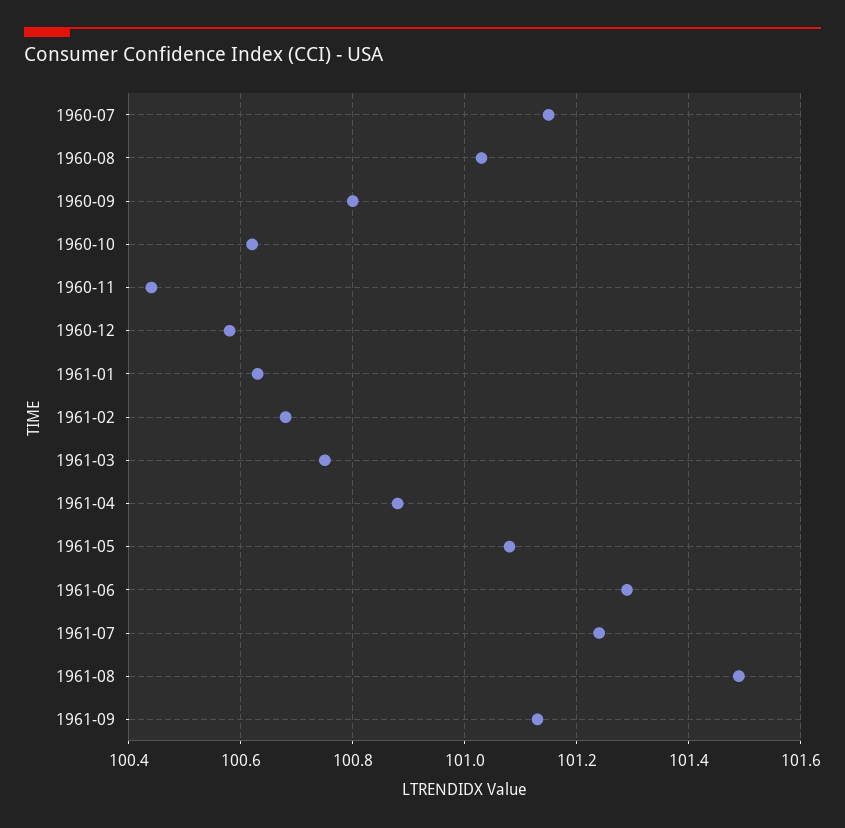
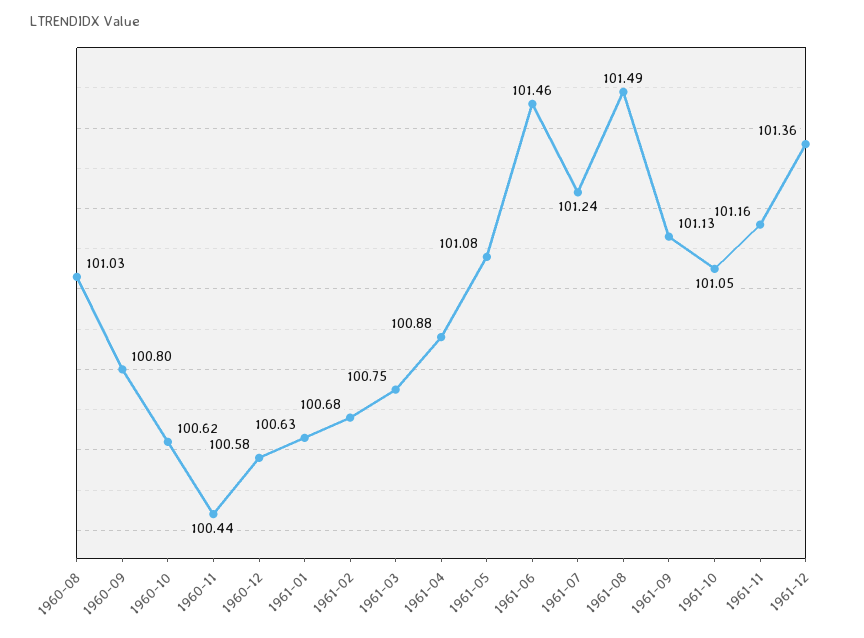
1960-07: 101.15 -> none
1961-06: 101.3 -> 101.46
1961-10: none -> 101.05
1961-11: none -> 101.16
1961-12: none -> 101.36

